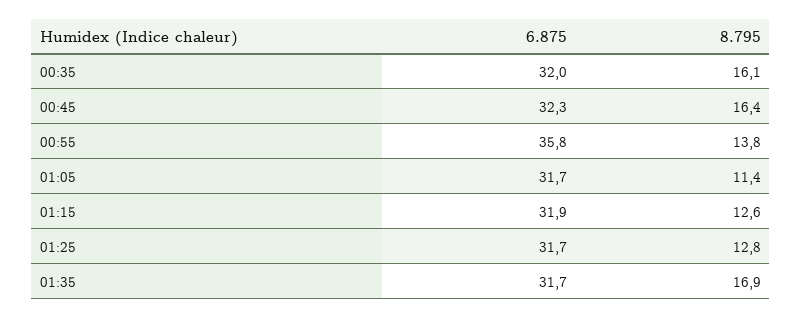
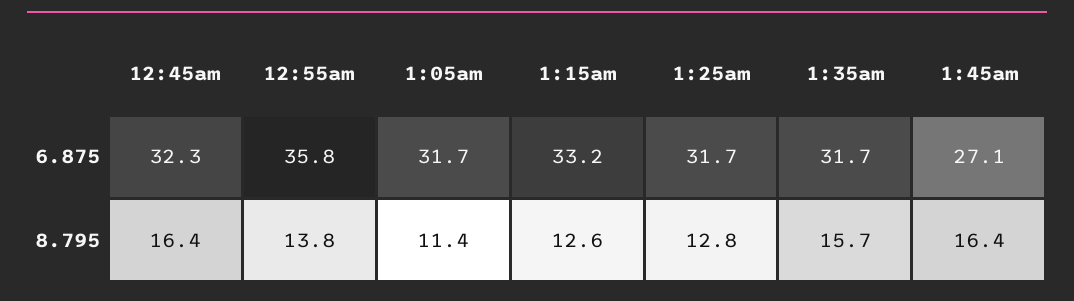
6.875, 00:35: 32 -> none
8.795, 00:35: 16.1 -> none
6.875, 01:15: 31.9 -> 33.2
8.795, 01:35: 16.9 -> 15.7
6.875, 1:45am: none -> 27.1
8.795, 1:45am: none -> 16.4

